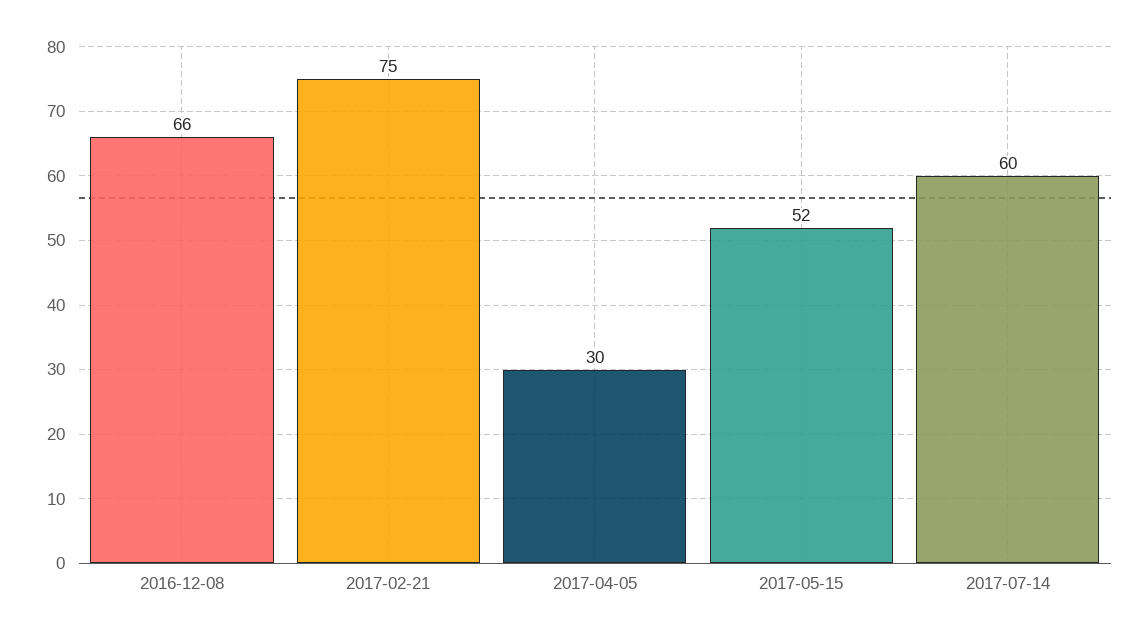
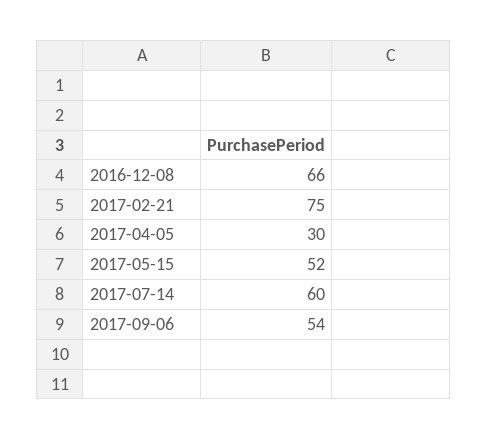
2017-09-06: none -> 54

